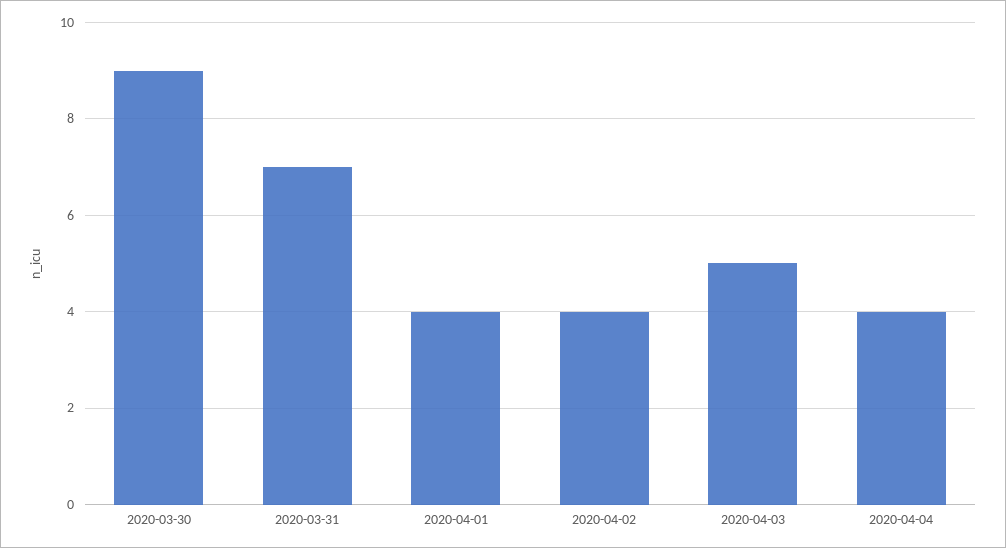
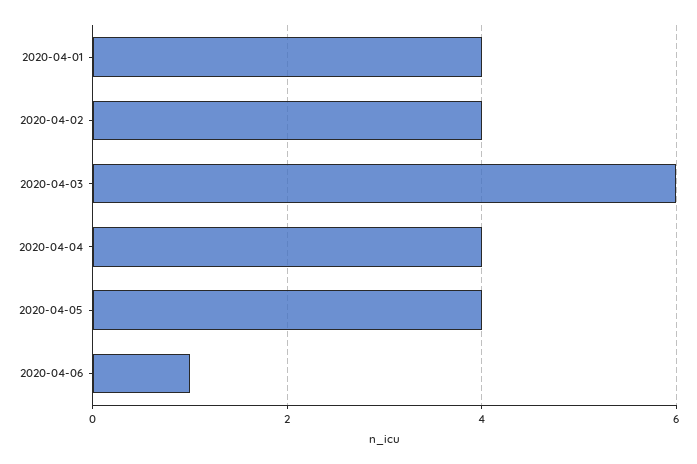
2020-03-30: 9 -> none
2020-03-31: 7 -> none
2020-04-03: 5 -> 6
2020-04-05: none -> 4
2020-04-06: none -> 1

